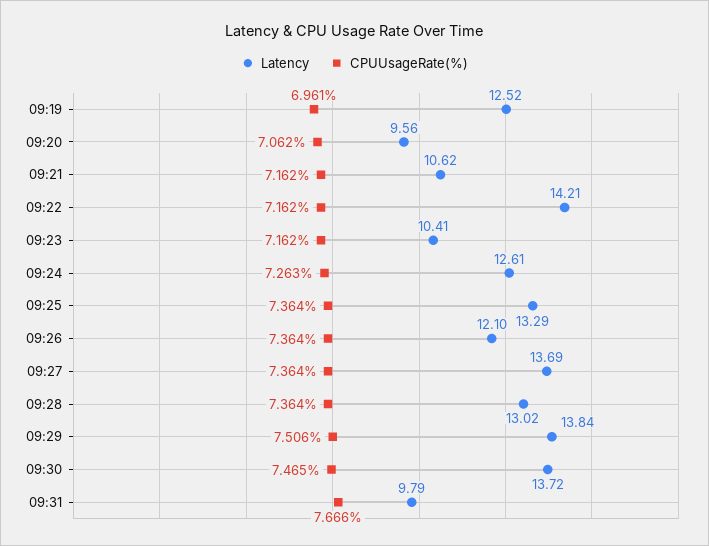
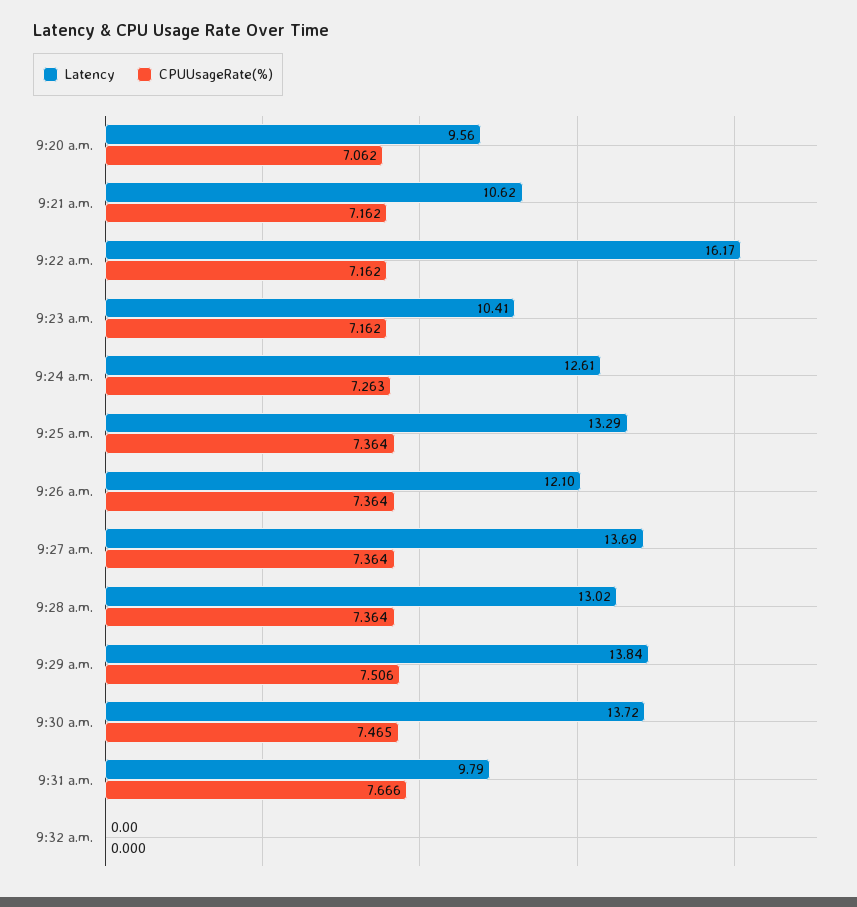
Latency, 09:19: 12.52 -> none
CPUUsageRate(%), 09:19: 6.961 -> none
Latency, 09:22: 14.21 -> 16.17
Latency, 9:32 a.m.: none -> 0
CPUUsageRate(%), 9:32 a.m.: none -> 0

